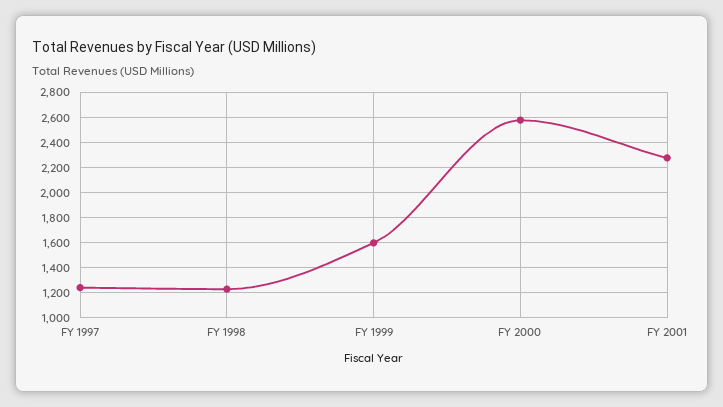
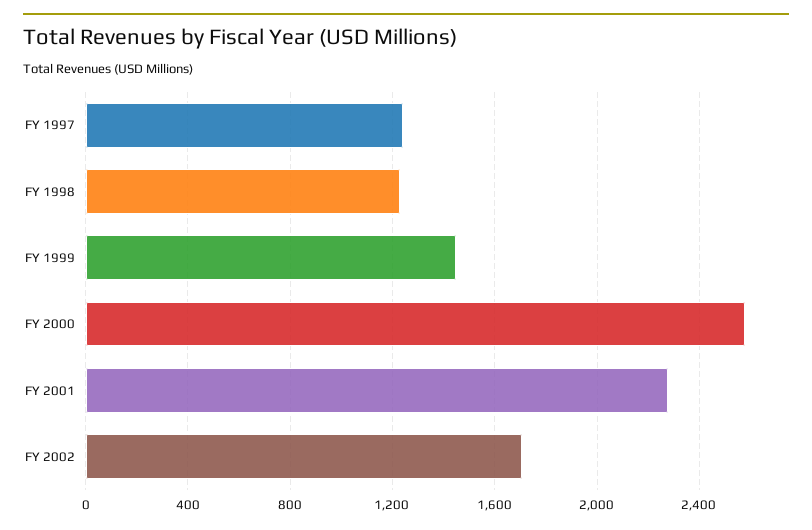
FY 1999: 1600 -> 1450
FY 2002: none -> 1700

